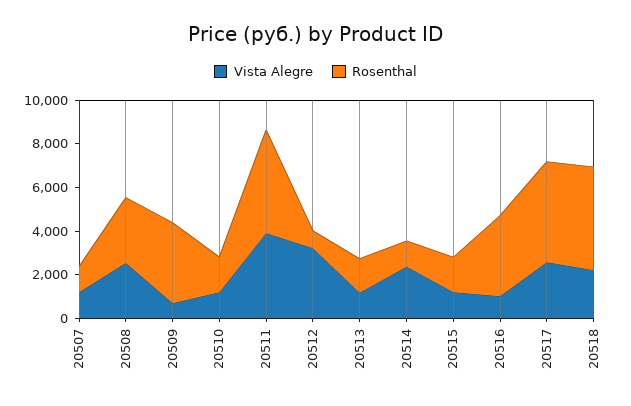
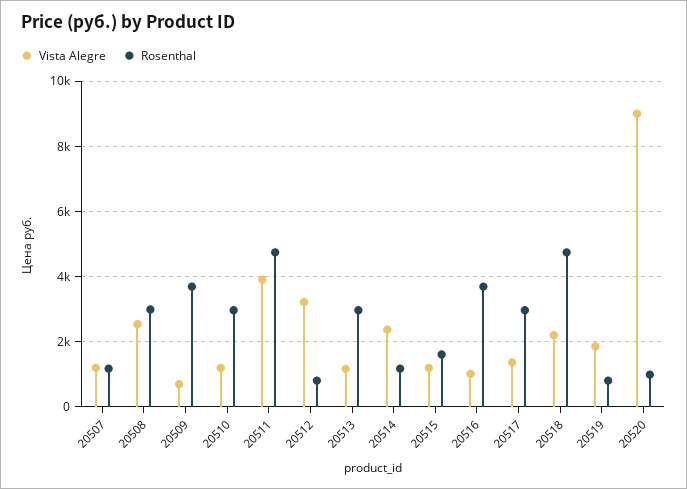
Rosenthal, 20510: 1500 -> 3000
Rosenthal, 20513: 1500 -> 3000
Vista Alegre, 20517: 2500 -> 1400
Rosenthal, 20517: 4500 -> 3000
Vista Alegre, 20519: none -> 1800
Rosenthal, 20519: none -> 800
Vista Alegre, 20520: none -> 9000
Rosenthal, 20520: none -> 1000

